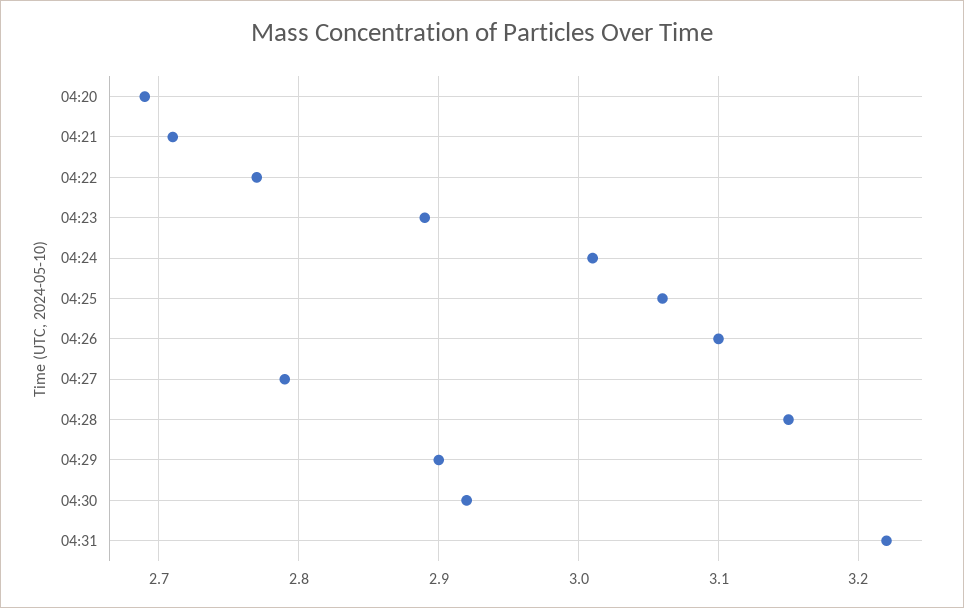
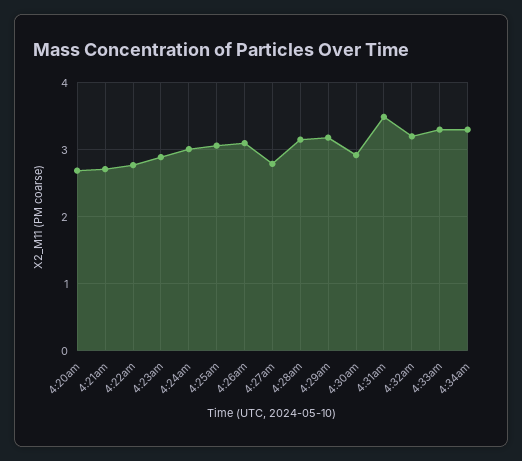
04:29: 2.9 -> 3.2
04:31: 3.22 -> 3.5
4:32am: none -> 3.2
4:33am: none -> 3.3
4:34am: none -> 3.3

